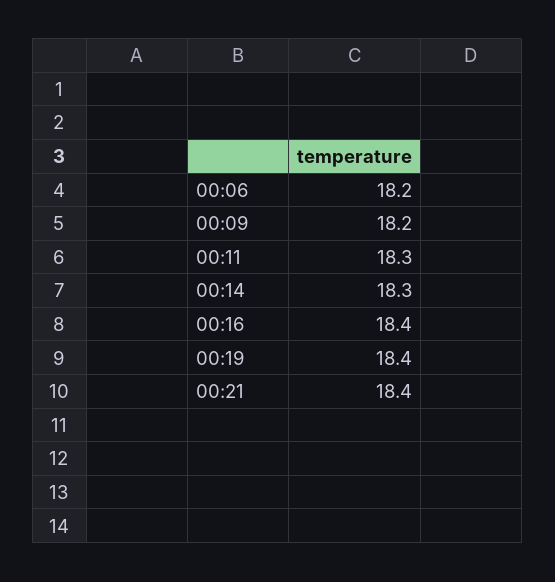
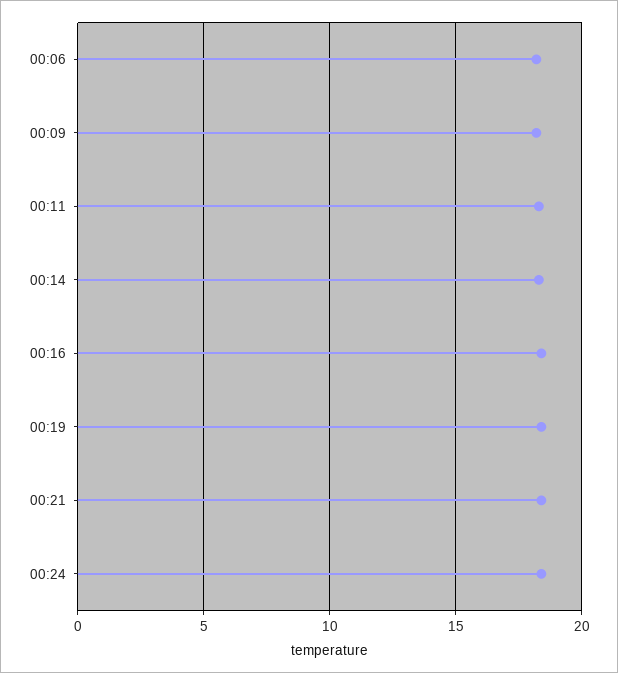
00:24: none -> 18.5

